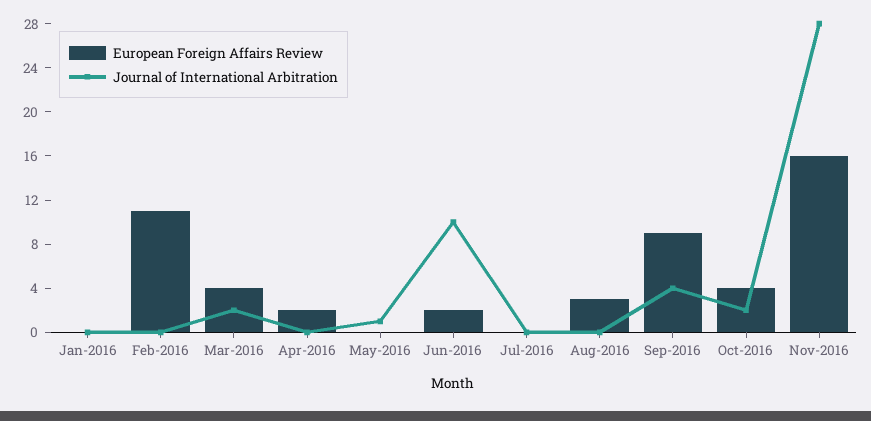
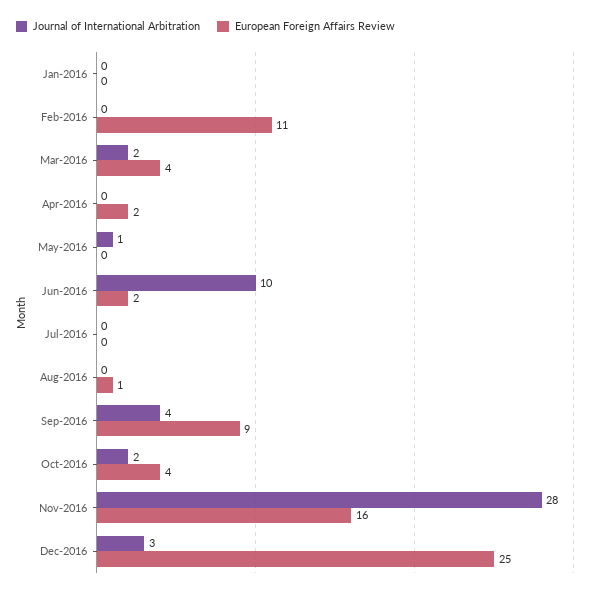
European Foreign Affairs Review, Aug-2016: 3 -> 1
Journal of International Arbitration, Dec-2016: none -> 3
European Foreign Affairs Review, Dec-2016: none -> 25

